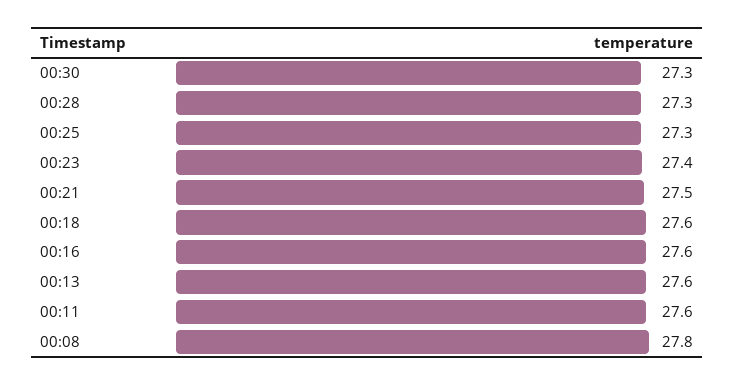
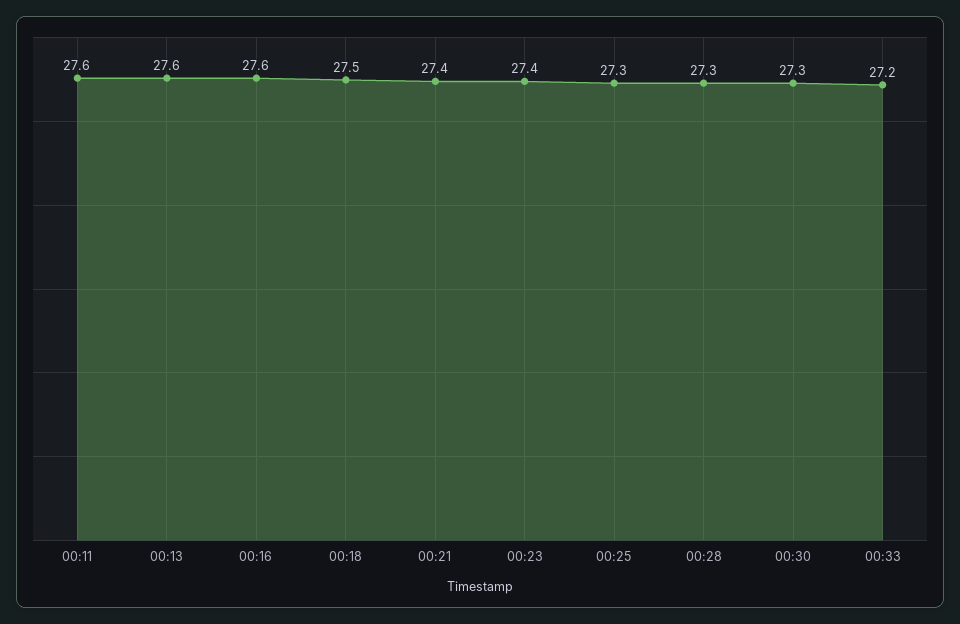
00:21: 27.5 -> 27.4
00:18: 27.6 -> 27.5
00:08: 27.8 -> none
00:33: none -> 27.2

